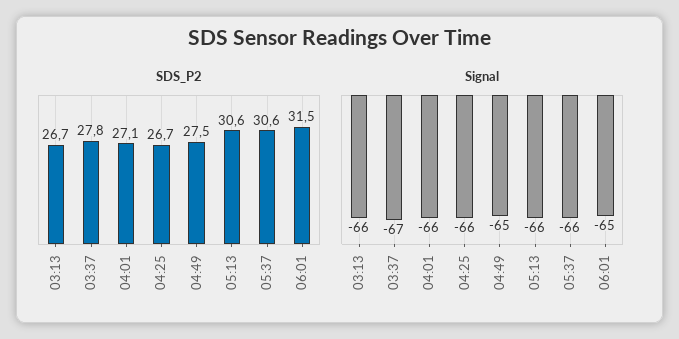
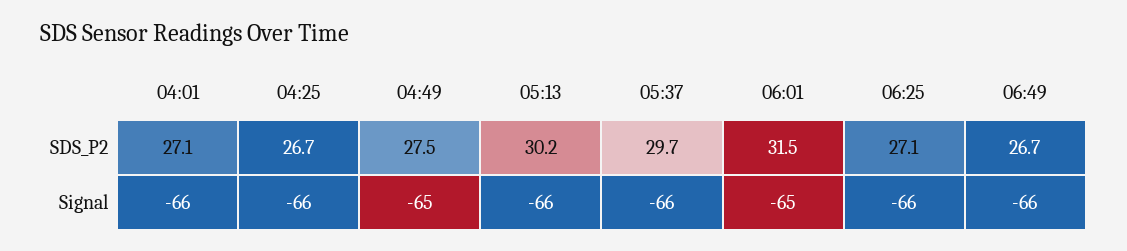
SDS_P2, 03:13: 26.7 -> none
SDS_P2, 03:37: 27.8 -> none
SDS_P2, 05:13: 30.6 -> 30.2
SDS_P2, 05:37: 30.6 -> 29.7
Signal, 03:13: -66 -> none
Signal, 03:37: -67 -> none
SDS_P2, 06:25: none -> 27.1
SDS_P2, 06:49: none -> 26.7
Signal, 06:25: none -> -66
Signal, 06:49: none -> -66

